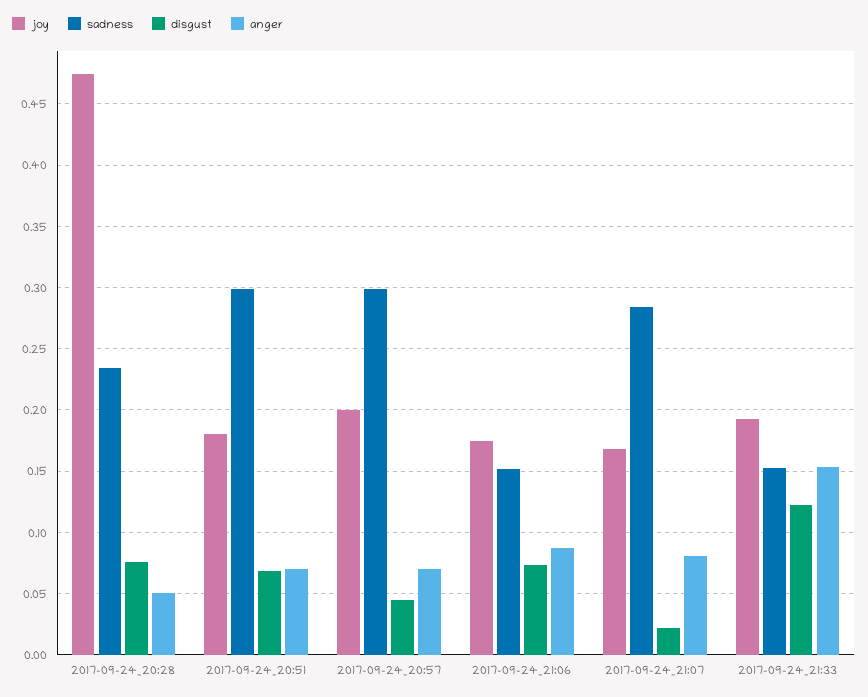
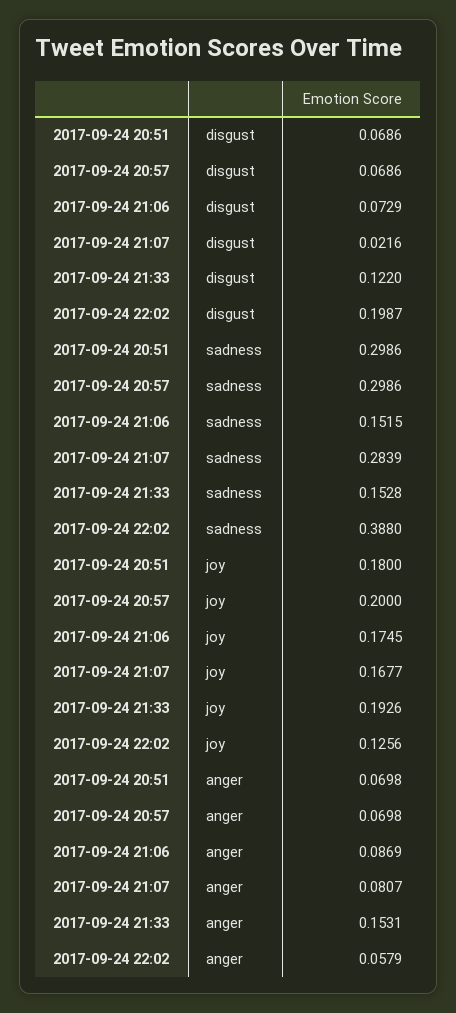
joy, 2017-09-24_20:28: 0.475 -> none
sadness, 2017-09-24_20:28: 0.235 -> none
disgust, 2017-09-24_20:28: 0.075 -> none
anger, 2017-09-24_20:28: 0.05 -> none
disgust, 2017-09-24_20:57: 0.045 -> 0.0686
disgust, 2017-09-24 22:02: none -> 0.1987
sadness, 2017-09-24 22:02: none -> 0.388
joy, 2017-09-24 22:02: none -> 0.1256
anger, 2017-09-24 22:02: none -> 0.0579

